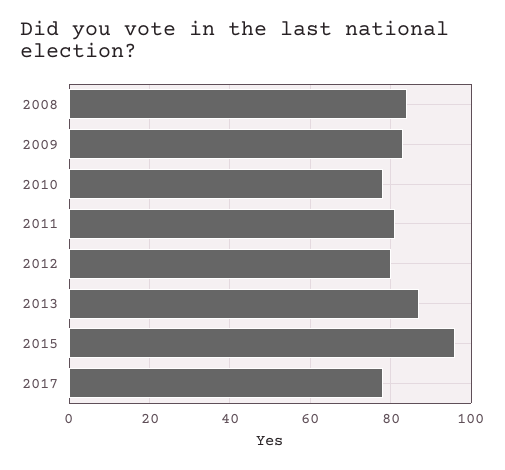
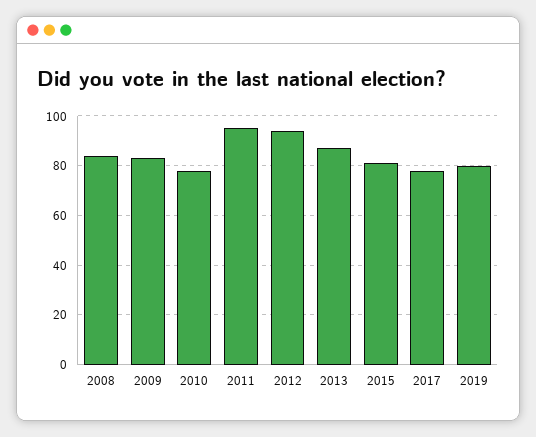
2011: 80 -> 95
2012: 80 -> 95
2015: 95 -> 80
2019: none -> 80

